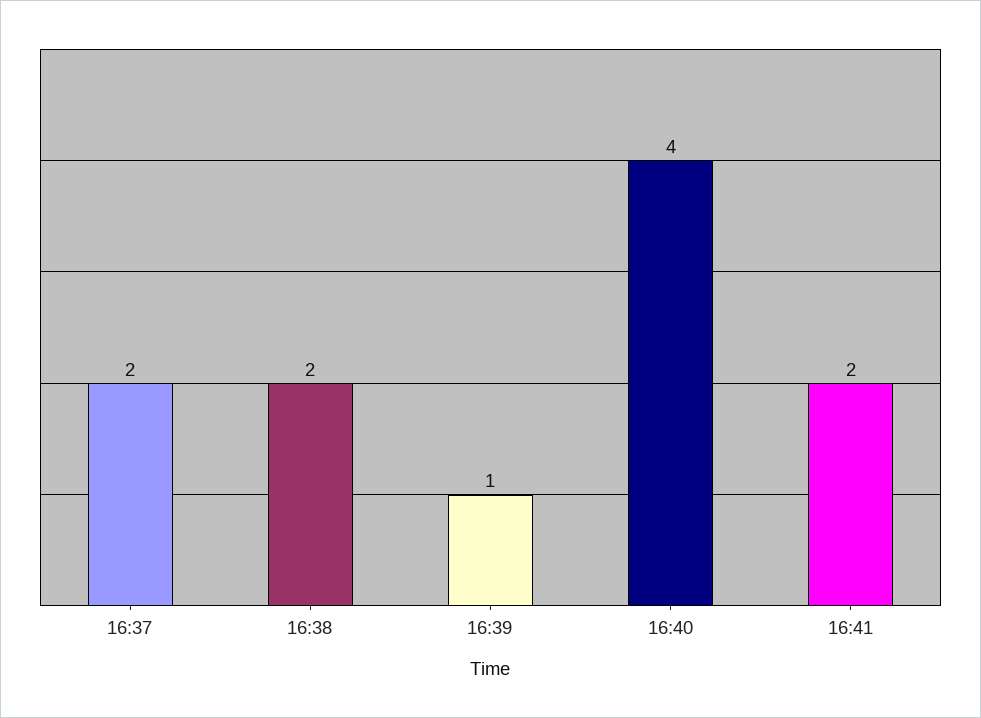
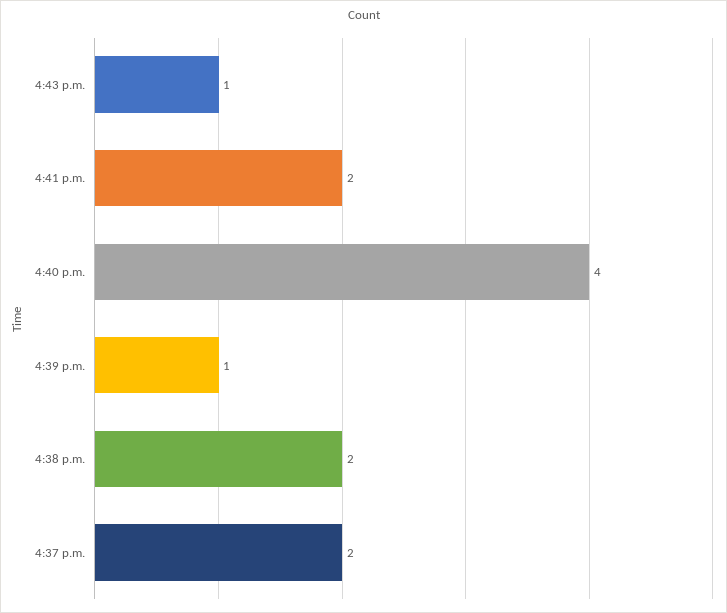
4:43 p.m.: none -> 1

